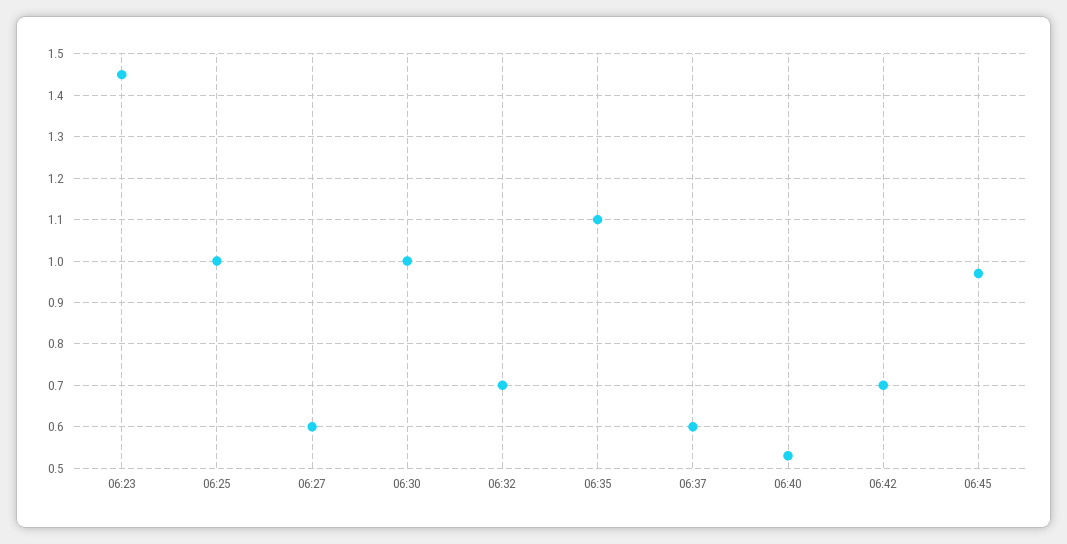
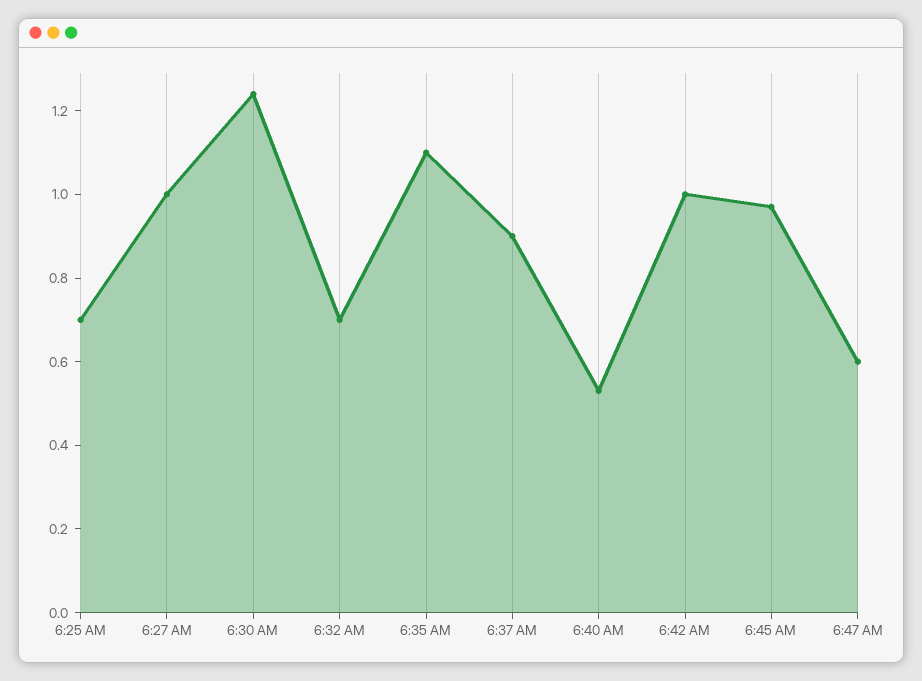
06:23: 1.45 -> none
06:25: 1 -> 0.7
06:27: 0.6 -> 1
06:30: 1 -> 1.25
06:37: 0.6 -> 0.9
06:42: 0.7 -> 1
6:47 AM: none -> 0.6

